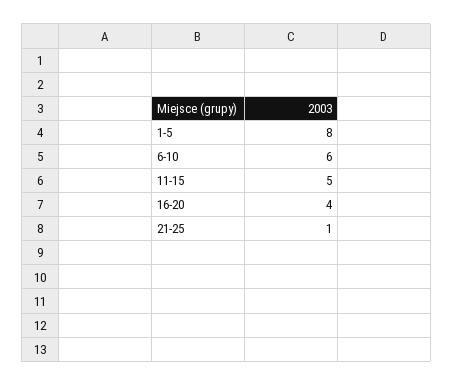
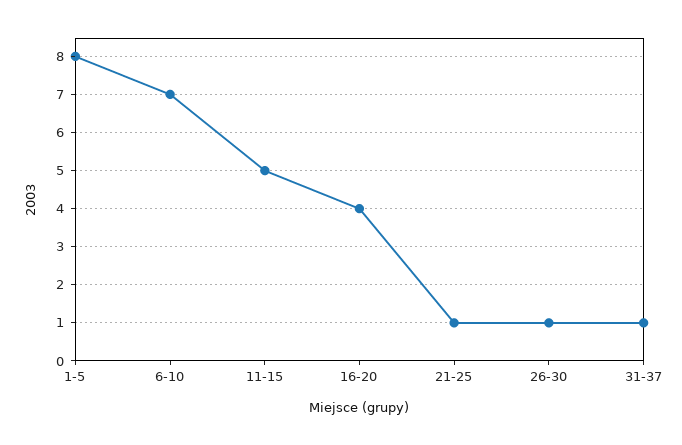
6-10: 6 -> 7
26-30: none -> 1
31-37: none -> 1

